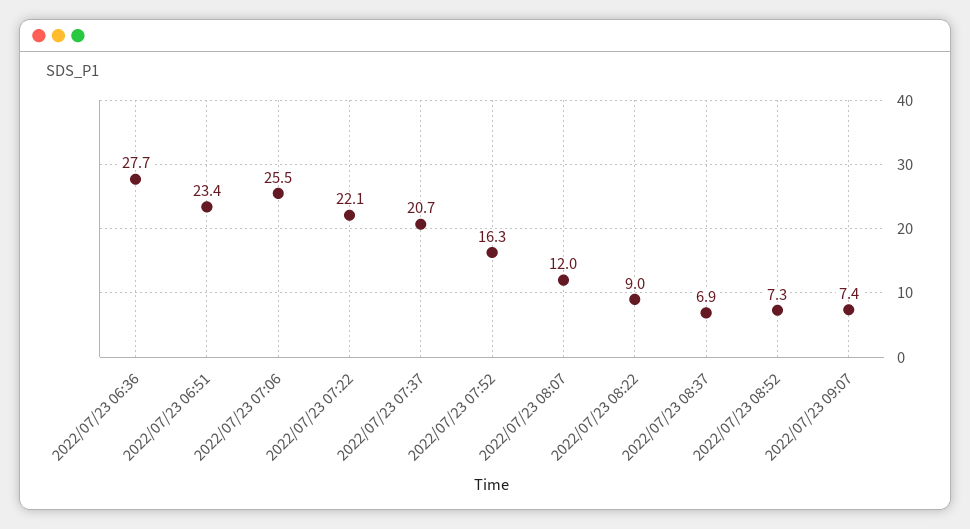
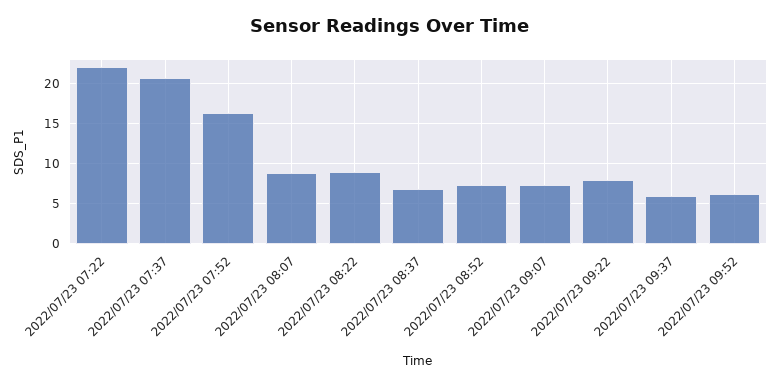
2022/07/23 06:36: 27.7 -> none
2022/07/23 06:51: 23.4 -> none
2022/07/23 07:06: 25.5 -> none
2022/07/23 08:07: 12 -> 9
2022/07/23 09:22: none -> 8
2022/07/23 09:37: none -> 6
2022/07/23 09:52: none -> 6

